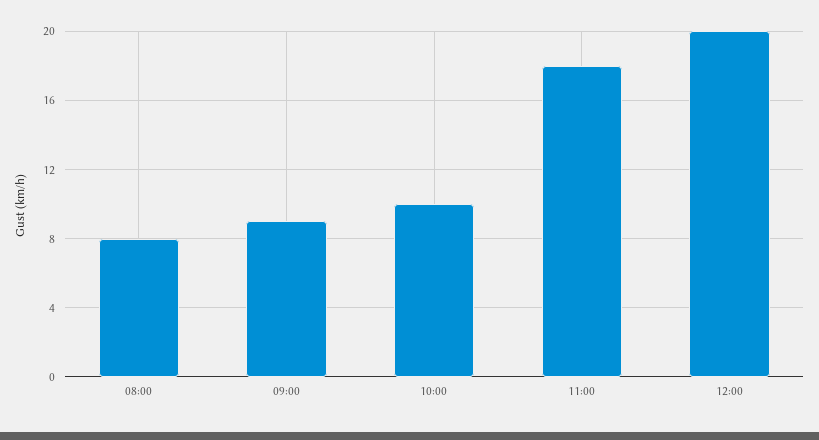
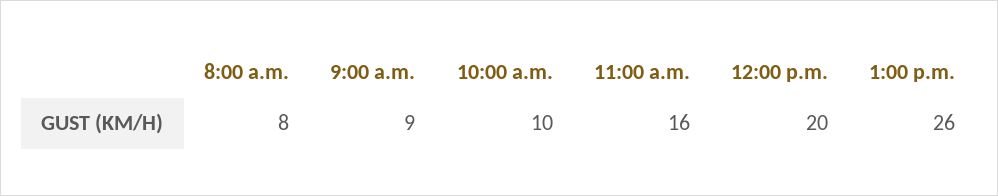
11:00: 18 -> 16
1:00 p.m.: none -> 26

